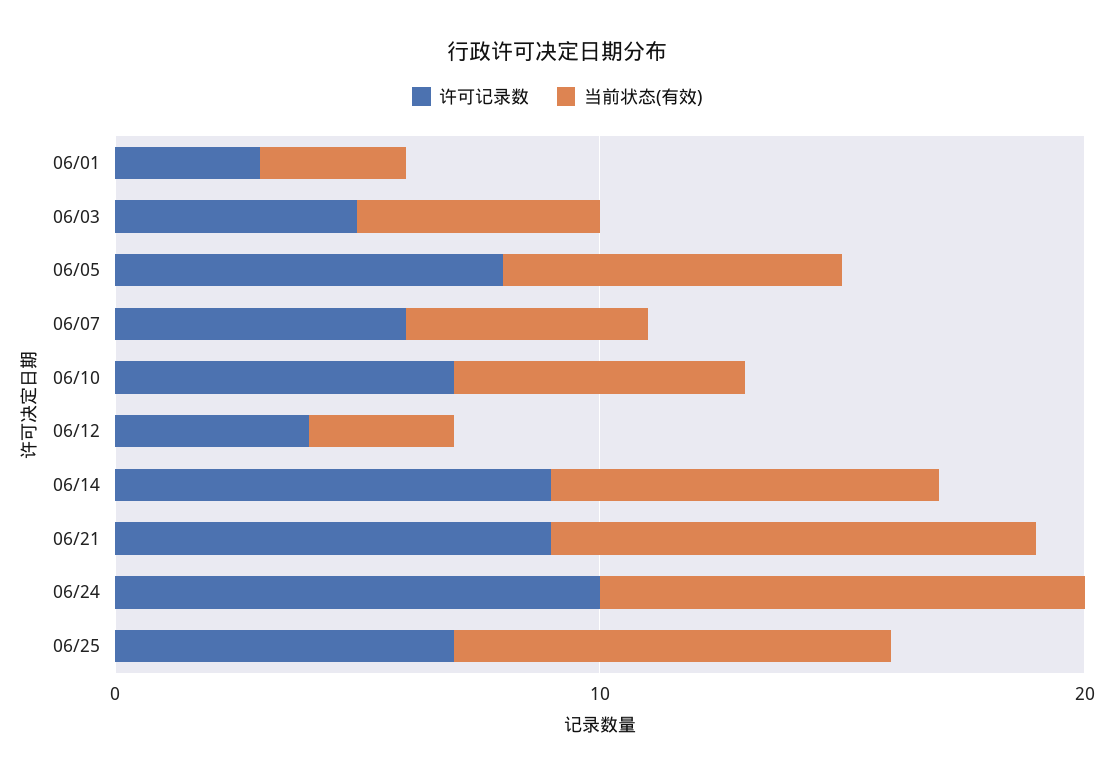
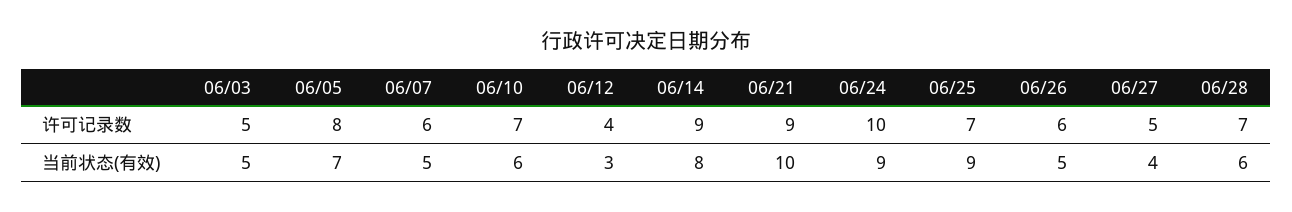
许可记录数, 06/01: 3 -> none
当前状态(有效), 06/01: 3 -> none
当前状态(有效), 06/24: 10 -> 9
许可记录数, 06/26: none -> 6
许可记录数, 06/27: none -> 5
许可记录数, 06/28: none -> 7
当前状态(有效), 06/26: none -> 5
当前状态(有效), 06/27: none -> 4
当前状态(有效), 06/28: none -> 6

